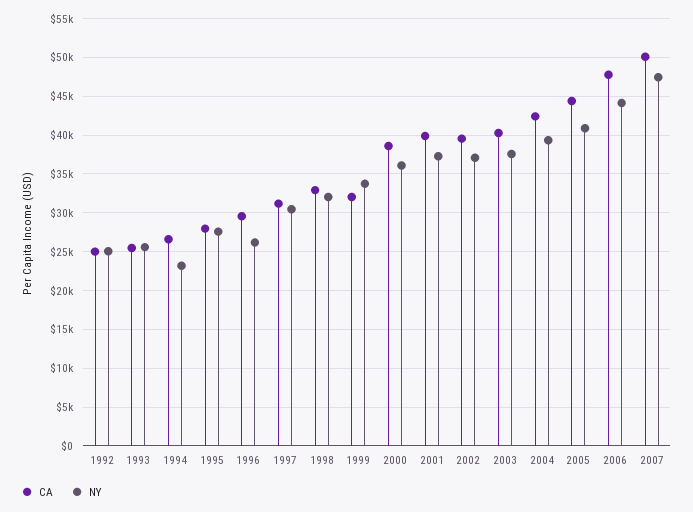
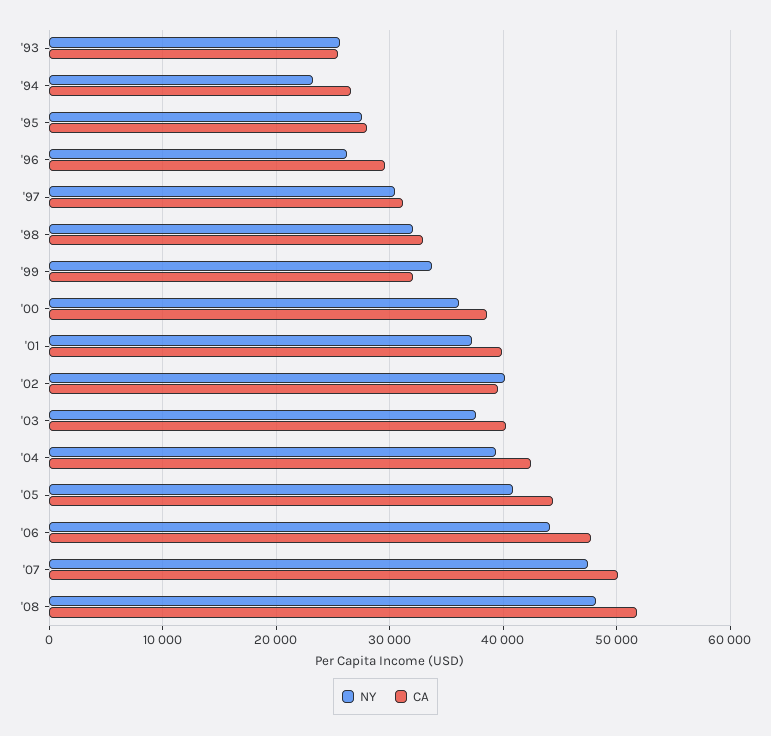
CA, 1992: 25000 -> none
NY, 1992: 25000 -> none
NY, 2002: 37000 -> 40000
NY, '08: none -> 48000
CA, '08: none -> 52000

